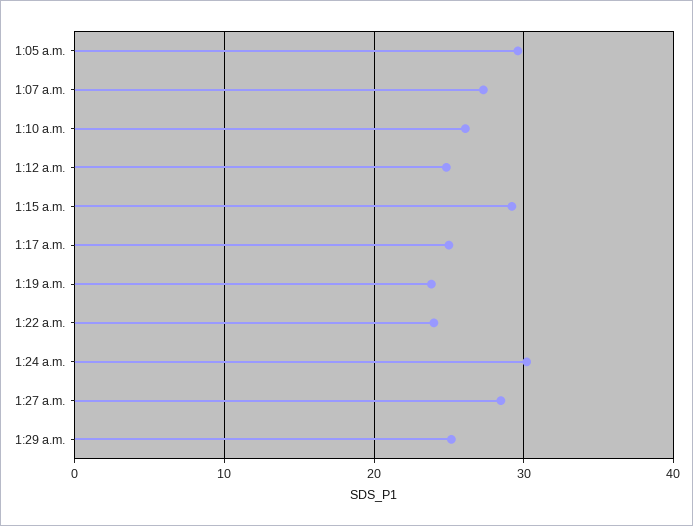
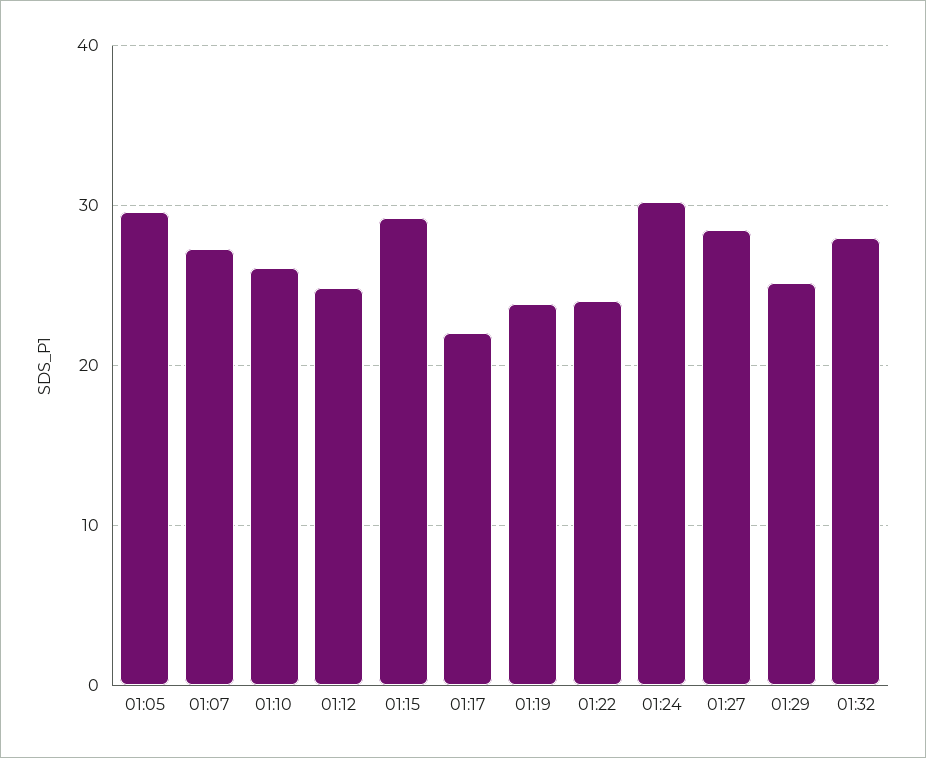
1:17 a.m.: 25 -> 22
01:32: none -> 28

